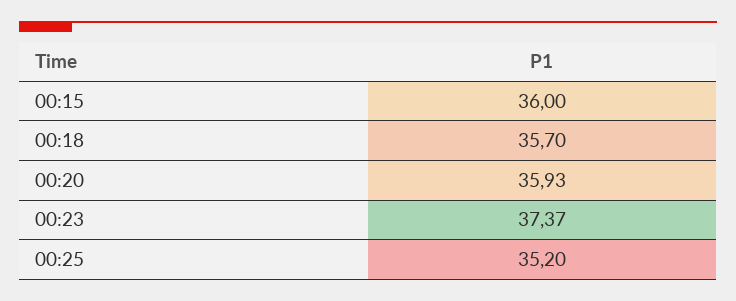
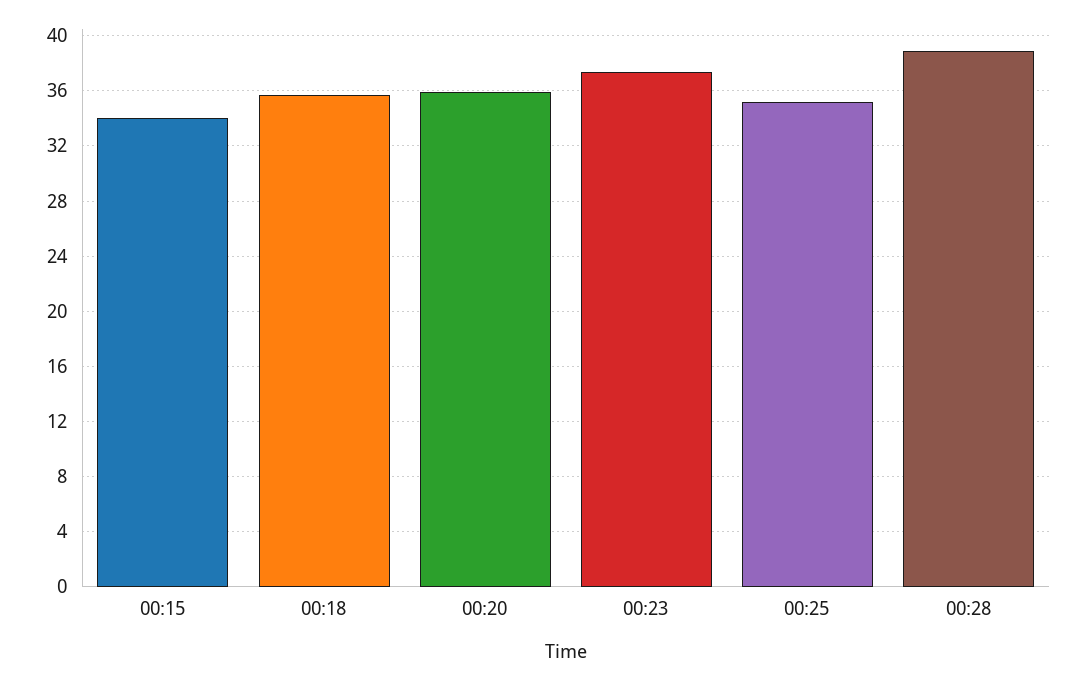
00:15: 36 -> 34
00:28: none -> 39

